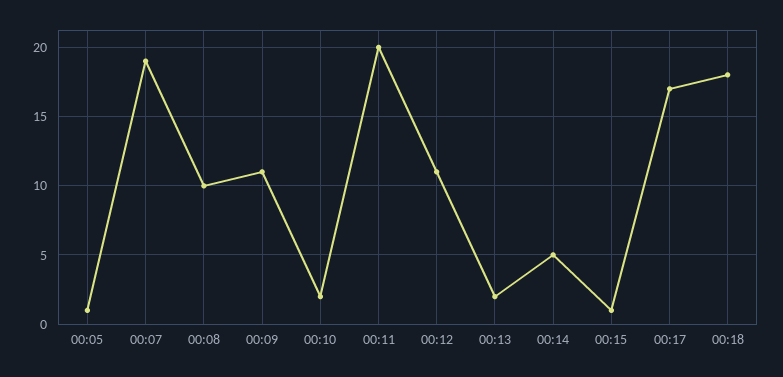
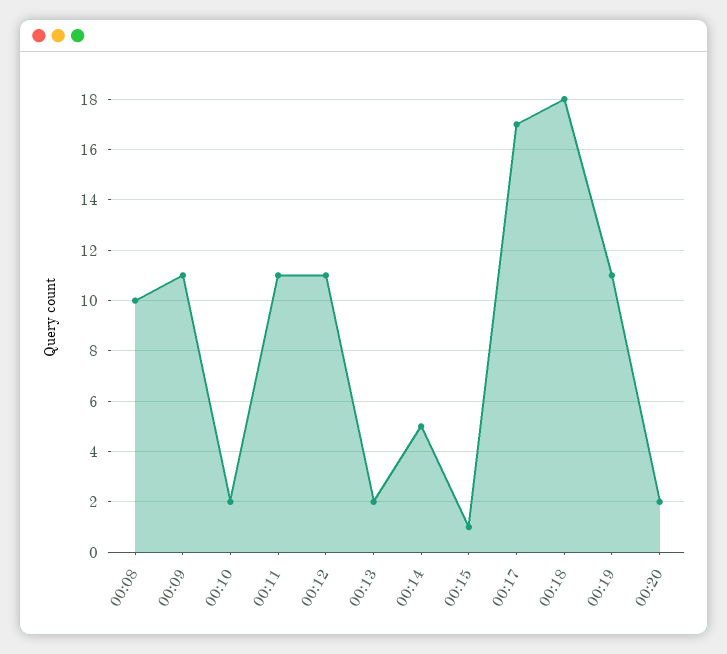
00:05: 1 -> none
00:07: 19 -> none
00:11: 20 -> 11
00:19: none -> 11
00:20: none -> 2

